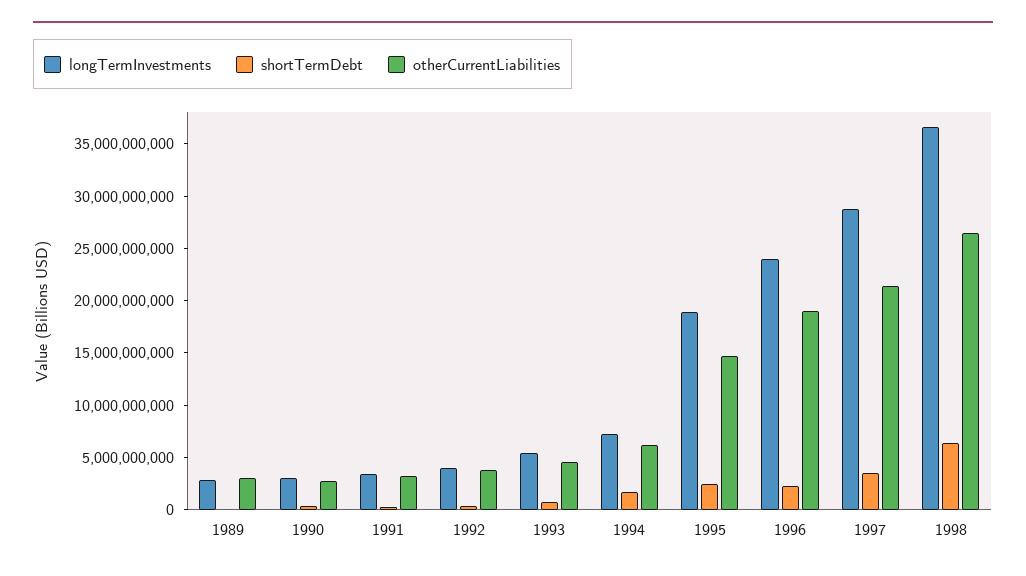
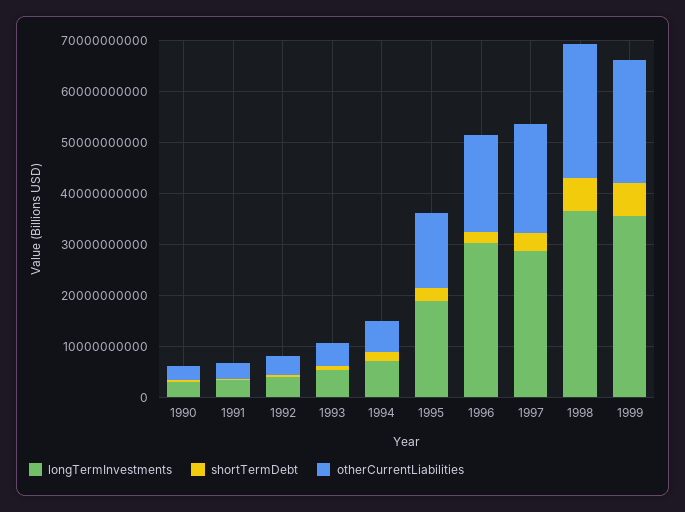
longTermInvestments, 1989: 3000000000 -> none
shortTermDebt, 1989: 0 -> none
otherCurrentLiabilities, 1989: 3000000000 -> none
longTermInvestments, 1996: 24000000000 -> 30000000000
longTermInvestments, 1999: none -> 36000000000
shortTermDebt, 1999: none -> 6000000000
otherCurrentLiabilities, 1999: none -> 24000000000

